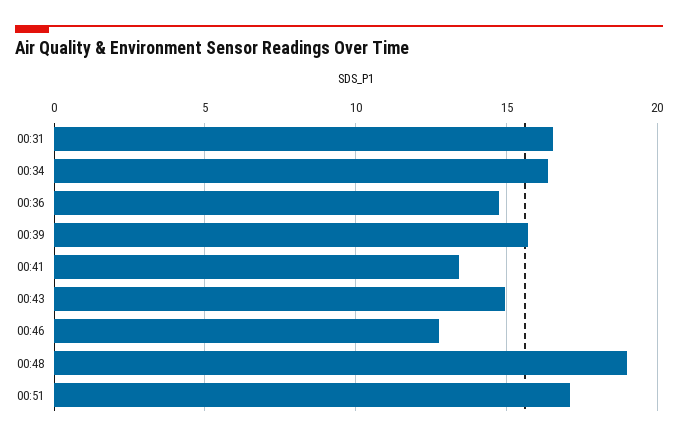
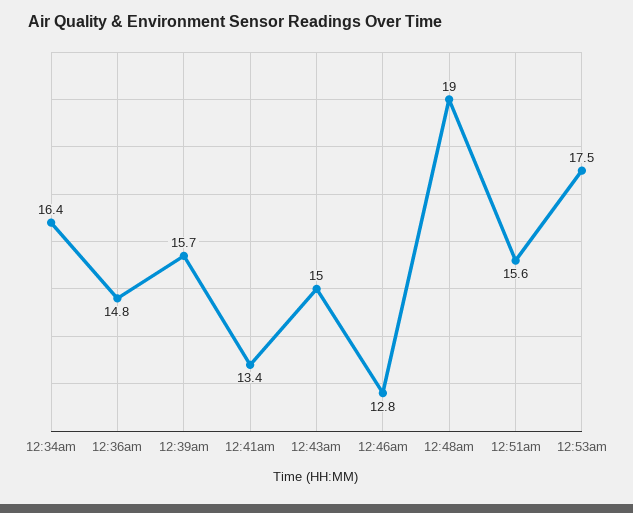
00:31: 16.5 -> none
00:51: 17 -> 15.6
12:53am: none -> 17.5

